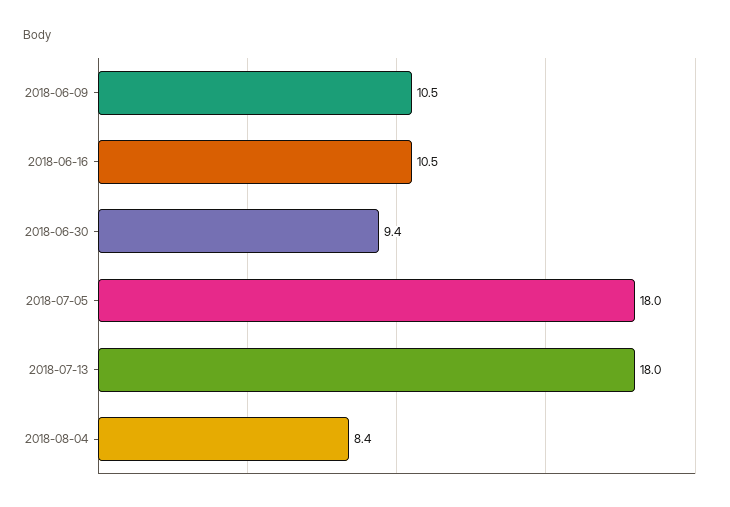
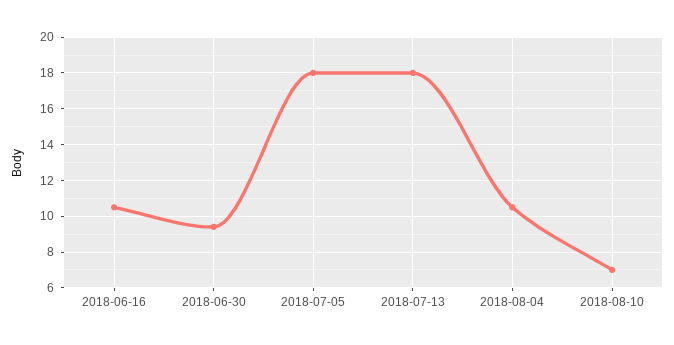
2018-06-09: 10.5 -> none
2018-08-04: 8.4 -> 10.5
2018-08-10: none -> 7

